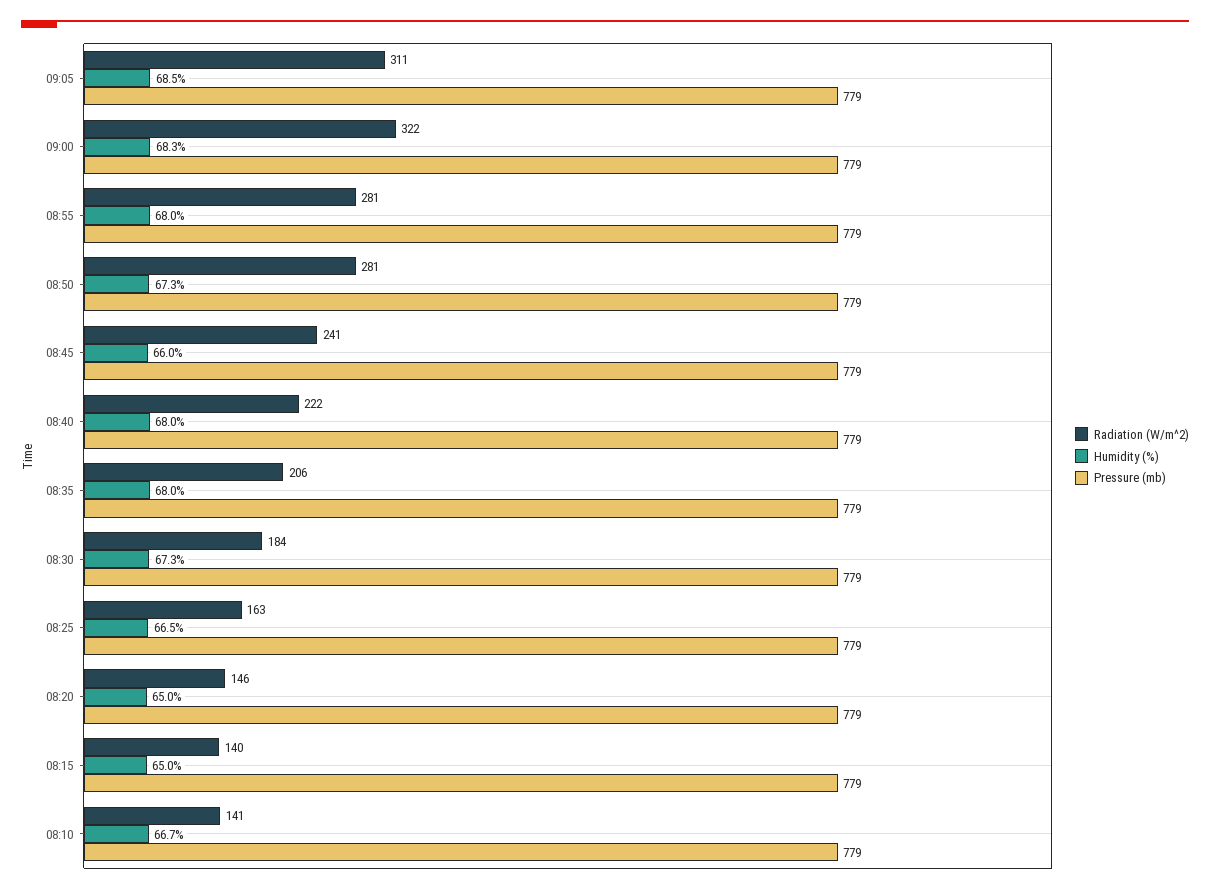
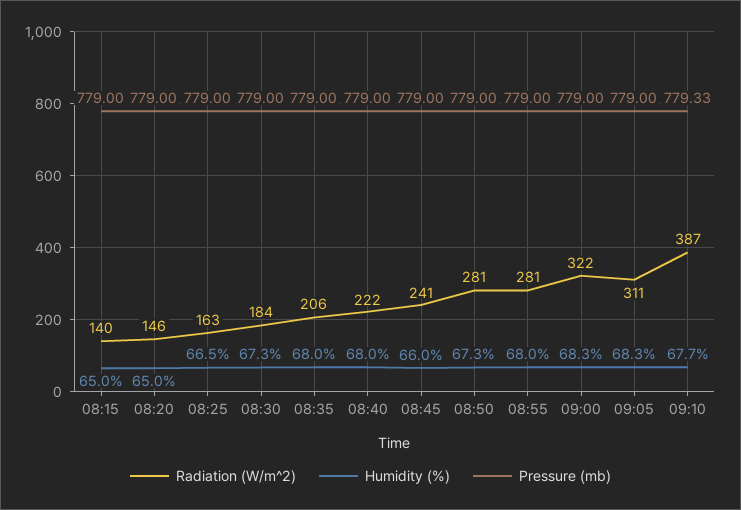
Humidity (%), 09:05: 68.5 -> 68.3
Radiation (W/m^2), 08:10: 141 -> none
Humidity (%), 08:10: 66.7 -> none
Pressure (mb), 08:10: 779 -> none
Radiation (W/m^2), 09:10: none -> 387
Humidity (%), 09:10: none -> 67.7
Pressure (mb), 09:10: none -> 779.33

